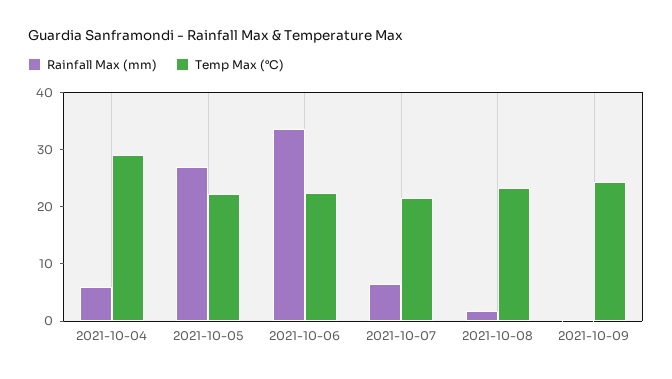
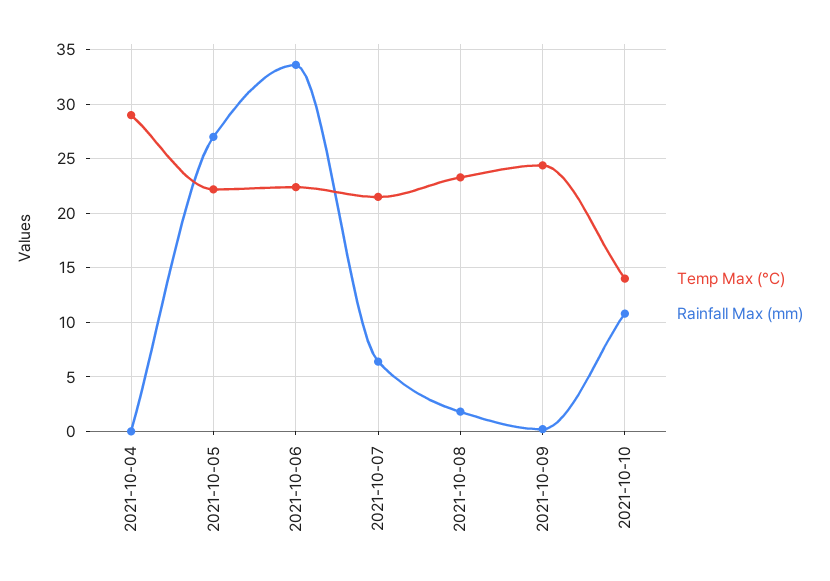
Rainfall Max (mm), 2021-10-04: 6 -> 0
Temp Max (°C), 2021-10-10: none -> 14
Rainfall Max (mm), 2021-10-10: none -> 11

